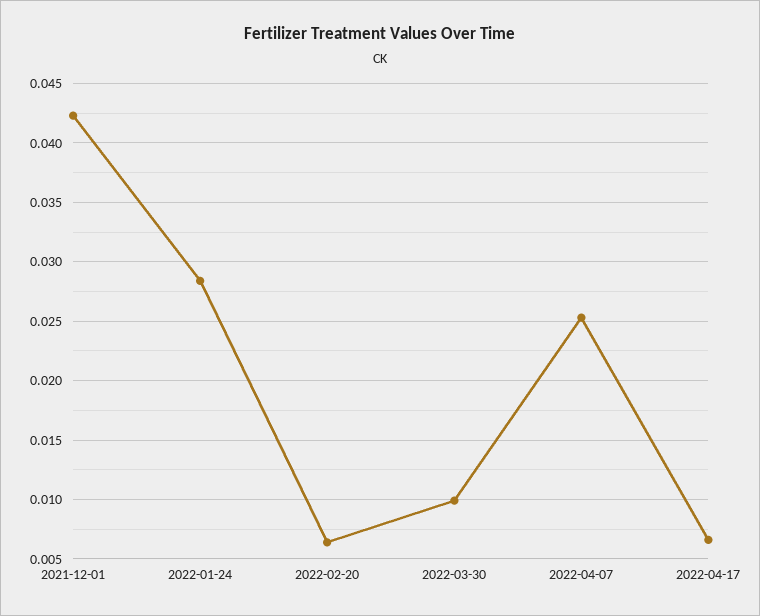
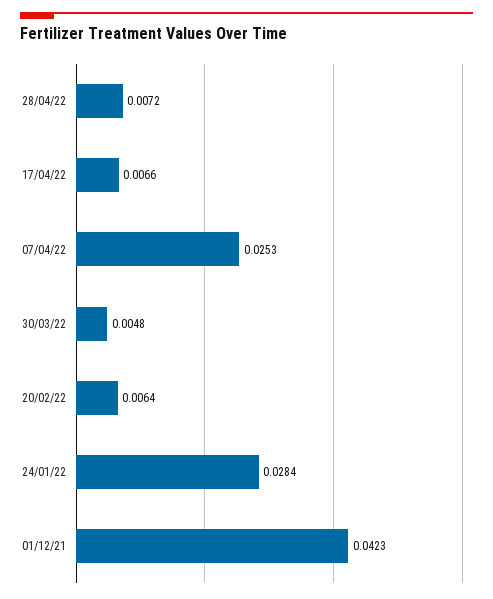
2022-03-30: 0.01 -> 0.0048
28/04/22: none -> 0.0072

